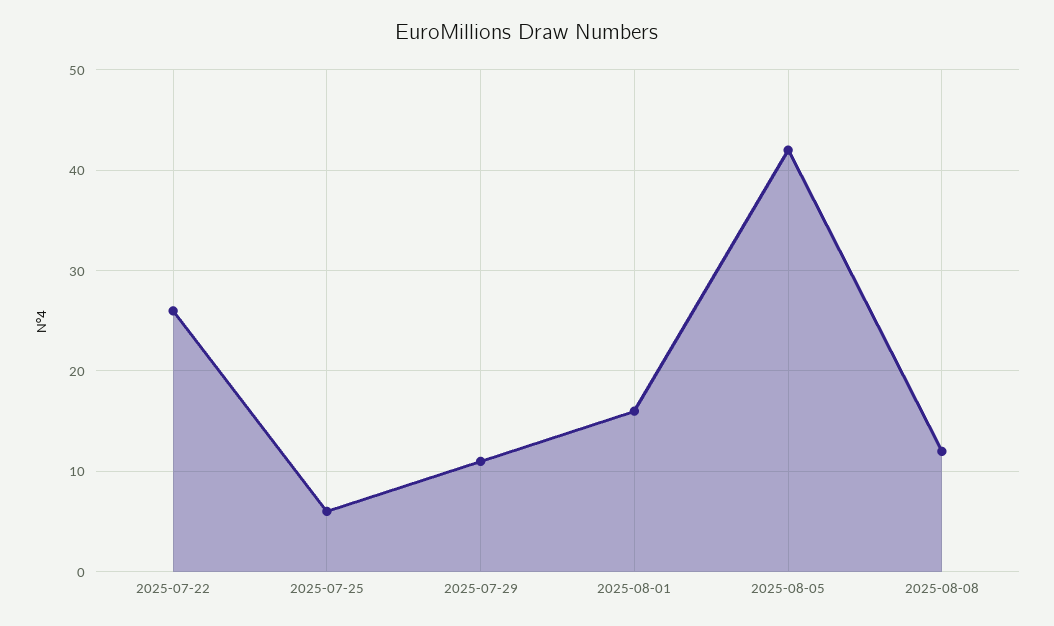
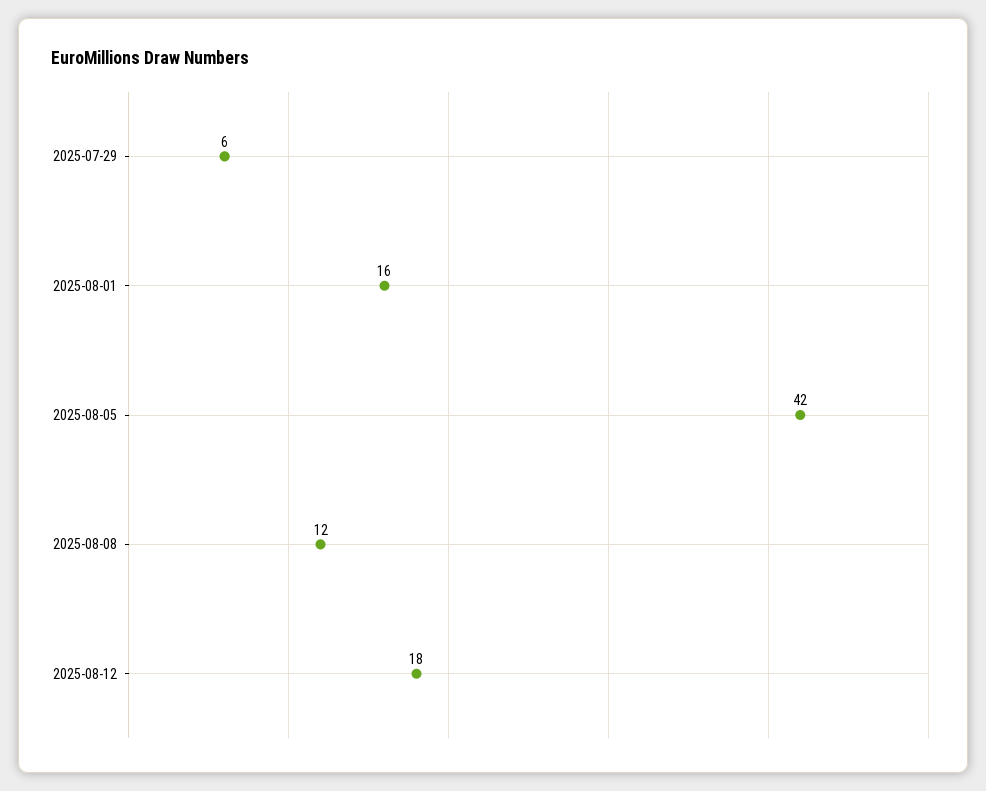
2025-07-22: 26 -> none
2025-07-25: 6 -> none
2025-07-29: 11 -> 6
2025-08-12: none -> 18

